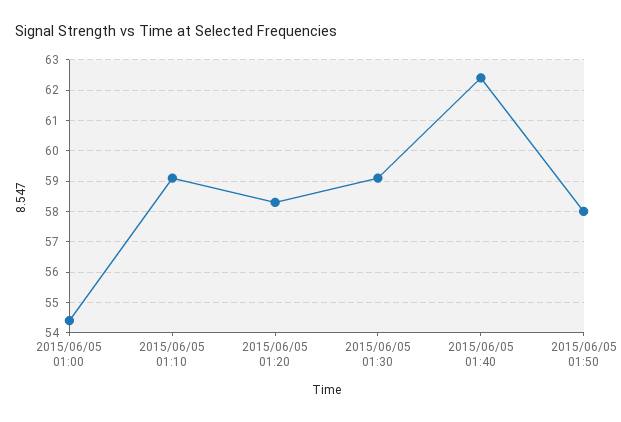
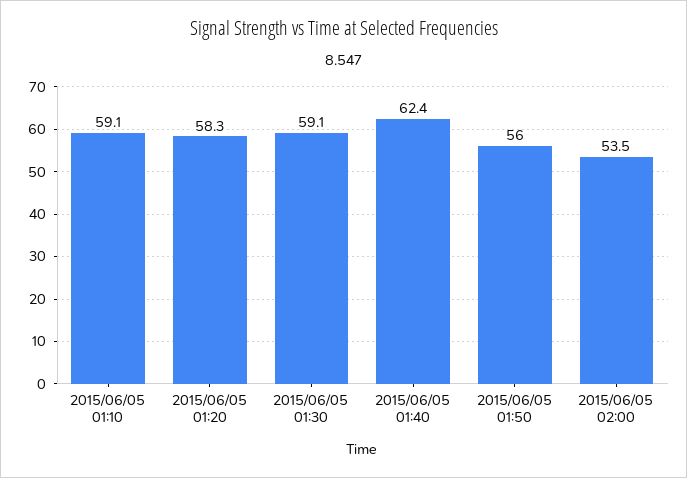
2015/06/05 01:00: 54.5 -> none
2015/06/05 01:50: 58 -> 56
2015/06/05 02:00: none -> 53.5

